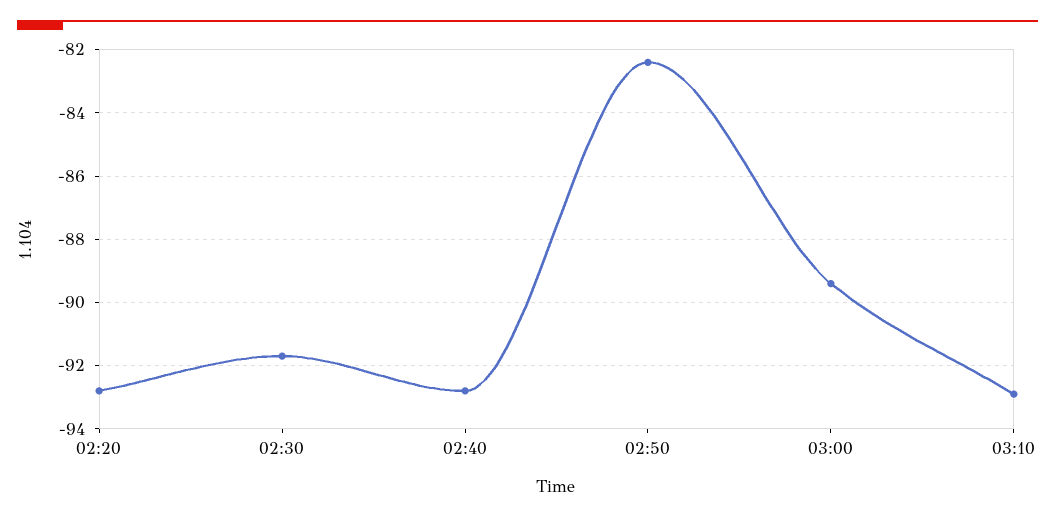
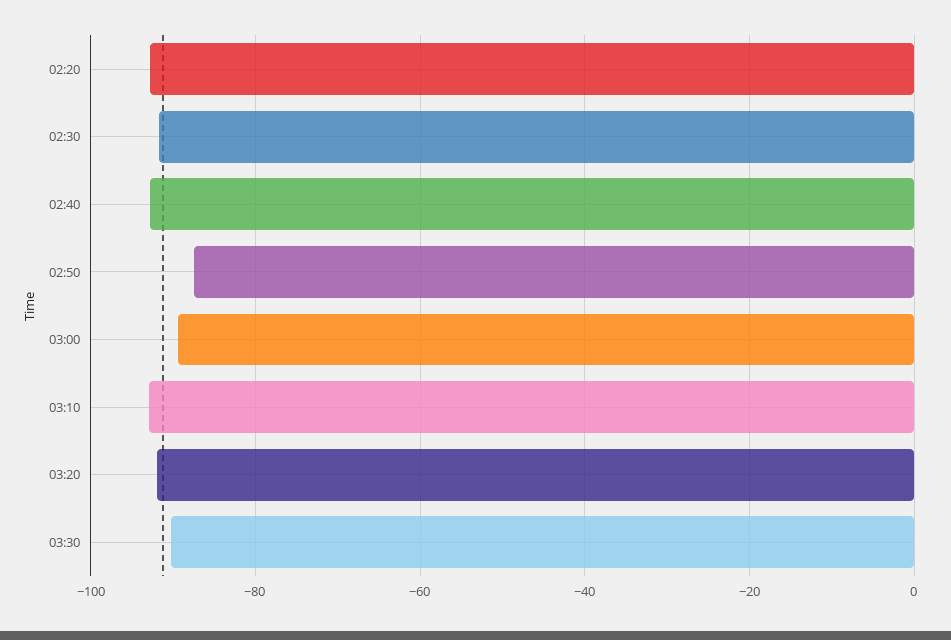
02:50: -82.5 -> -88
03:20: none -> -92
03:30: none -> -90

